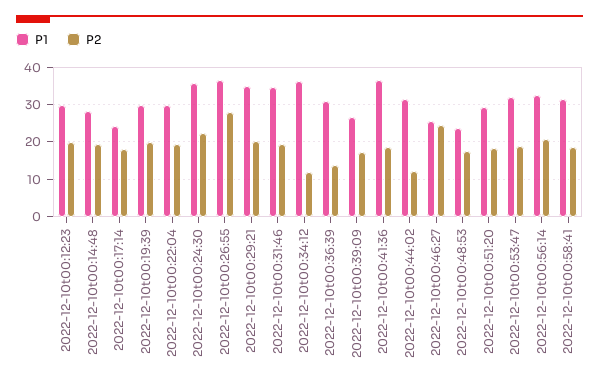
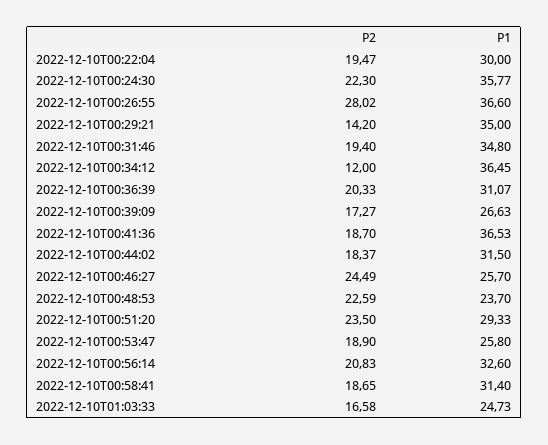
P1, 2022-12-10t00:12:23: 30 -> none
P2, 2022-12-10t00:12:23: 20 -> none
P1, 2022-12-10t00:14:48: 28 -> none
P2, 2022-12-10t00:14:48: 20 -> none
P1, 2022-12-10t00:17:14: 24 -> none
P2, 2022-12-10t00:17:14: 18 -> none
P1, 2022-12-10t00:19:39: 30 -> none
P2, 2022-12-10t00:19:39: 20 -> none
P2, 2022-12-10t00:29:21: 20 -> 14.2
P2, 2022-12-10t00:36:39: 14 -> 20.33
P2, 2022-12-10t00:44:02: 12 -> 18.37
P2, 2022-12-10t00:48:53: 18 -> 22.59
P2, 2022-12-10t00:51:20: 18 -> 23.5
P1, 2022-12-10t00:53:47: 32 -> 25.8
P2, 2022-12-10T01:03:33: none -> 16.58
P1, 2022-12-10T01:03:33: none -> 24.73

